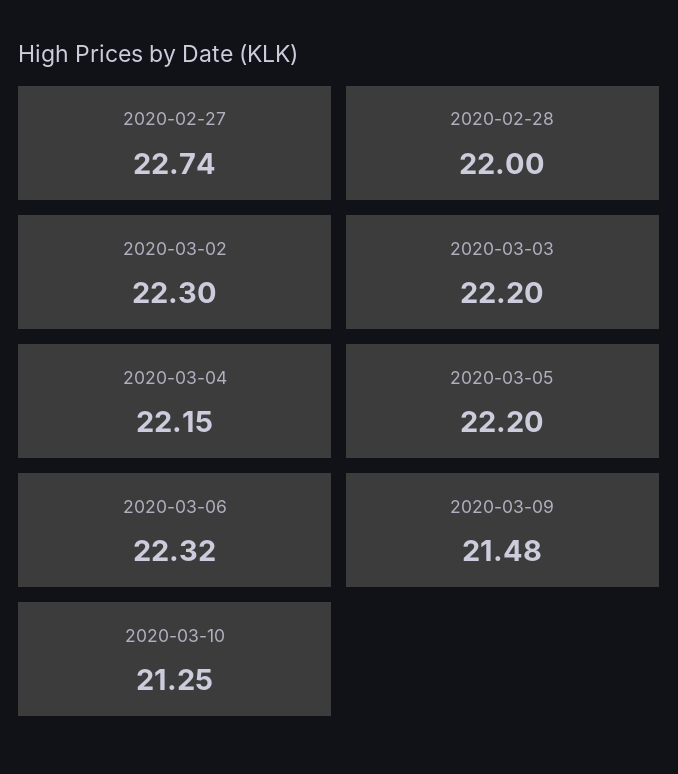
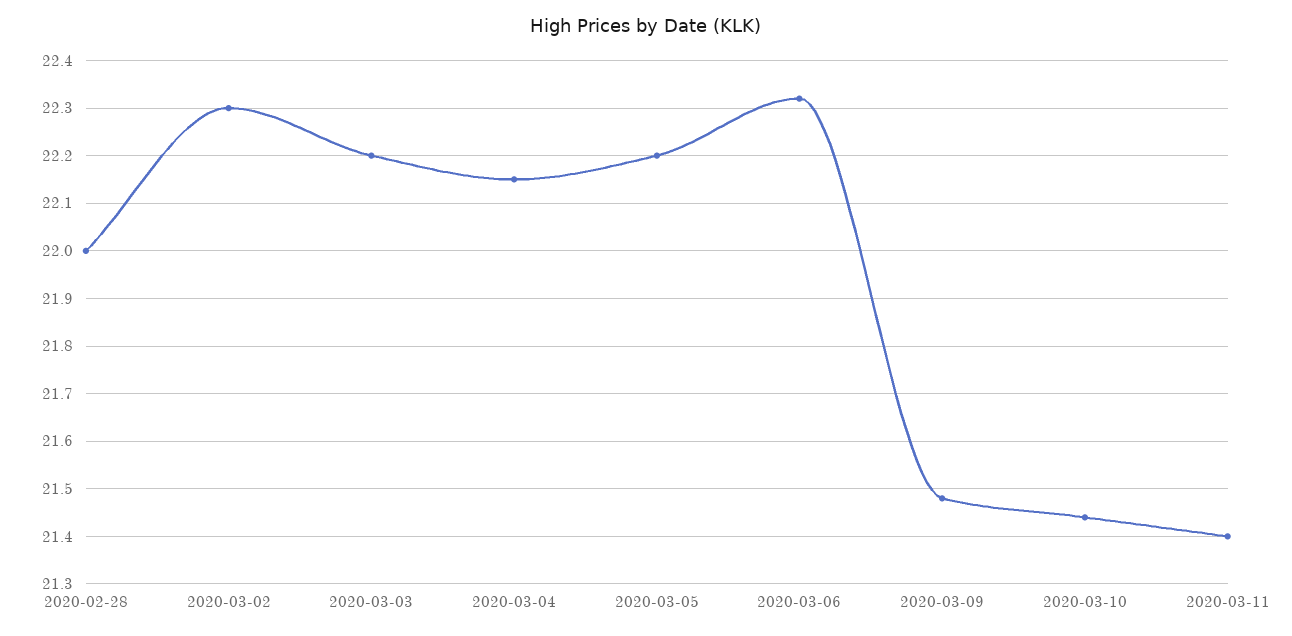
2020-02-27: 22.74 -> none
2020-03-10: 21.25 -> 21.45
2020-03-11: none -> 21.4

